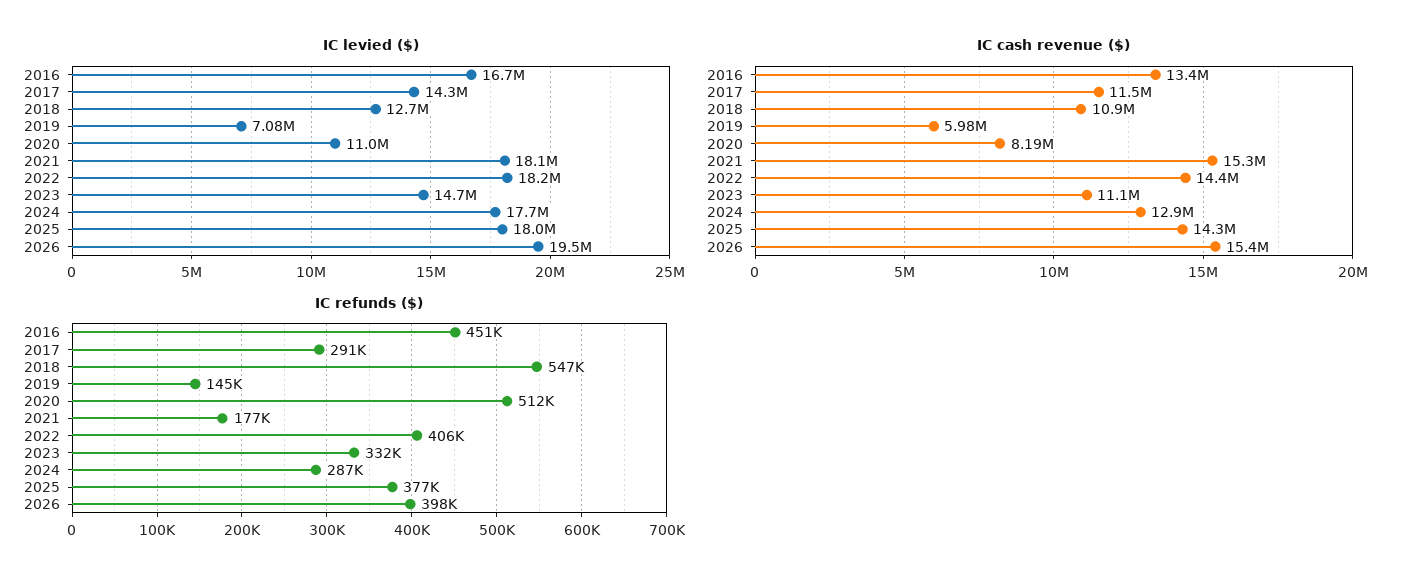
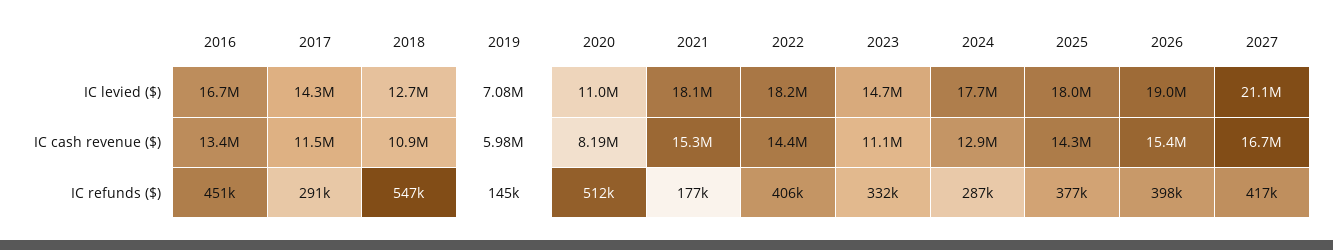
IC levied ($), 2026: 19500000 -> 19000000
IC levied ($), 2027: none -> 21100000
IC cash revenue ($), 2027: none -> 16700000
IC refunds ($), 2027: none -> 417000

